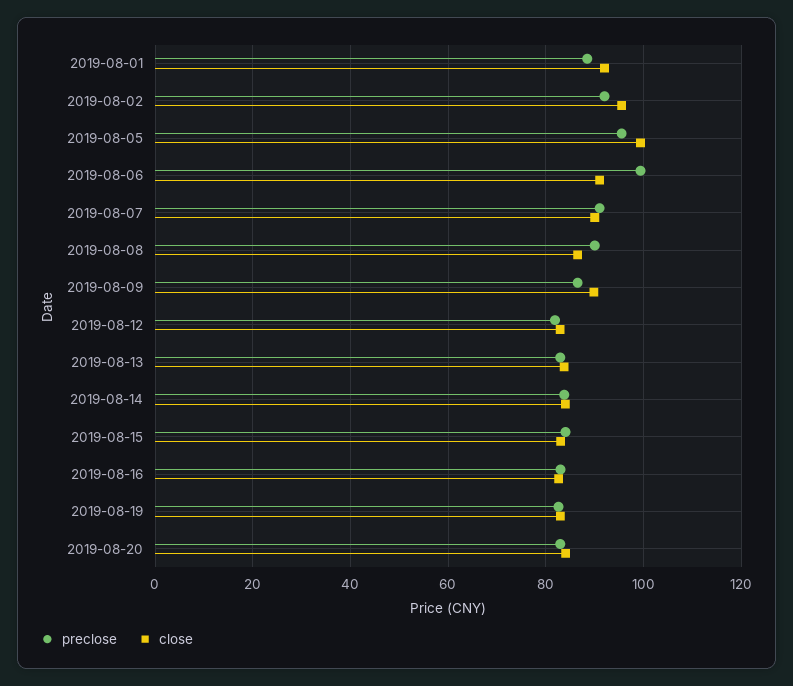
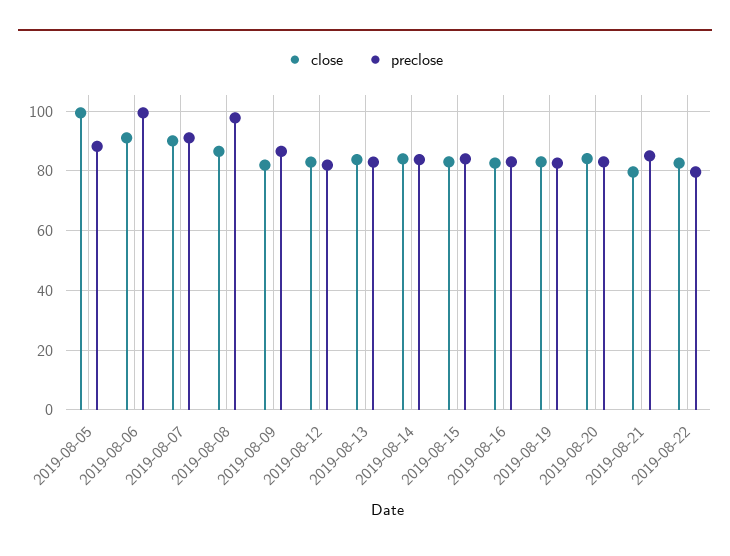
preclose, 2019-08-01: 88 -> none
close, 2019-08-01: 92 -> none
preclose, 2019-08-02: 92 -> none
close, 2019-08-02: 96 -> none
preclose, 2019-08-05: 96 -> 87.5
preclose, 2019-08-08: 90 -> 97.5
close, 2019-08-09: 90 -> 82.5
close, 2019-08-21: none -> 80
preclose, 2019-08-21: none -> 85
close, 2019-08-22: none -> 82.5
preclose, 2019-08-22: none -> 80

